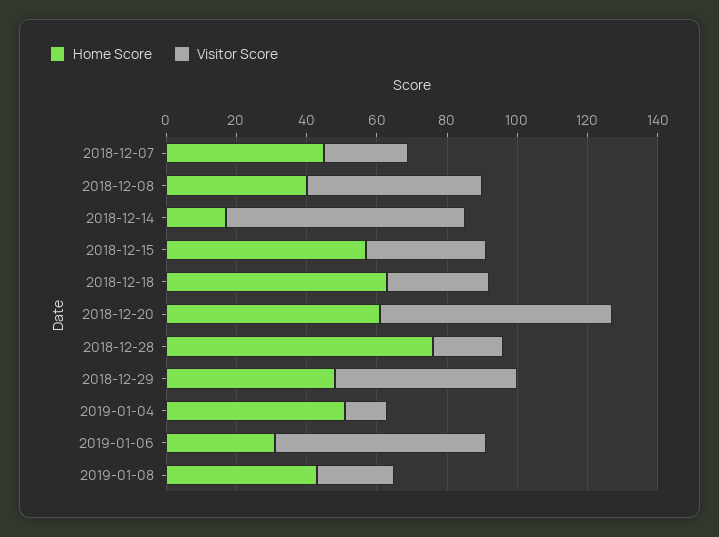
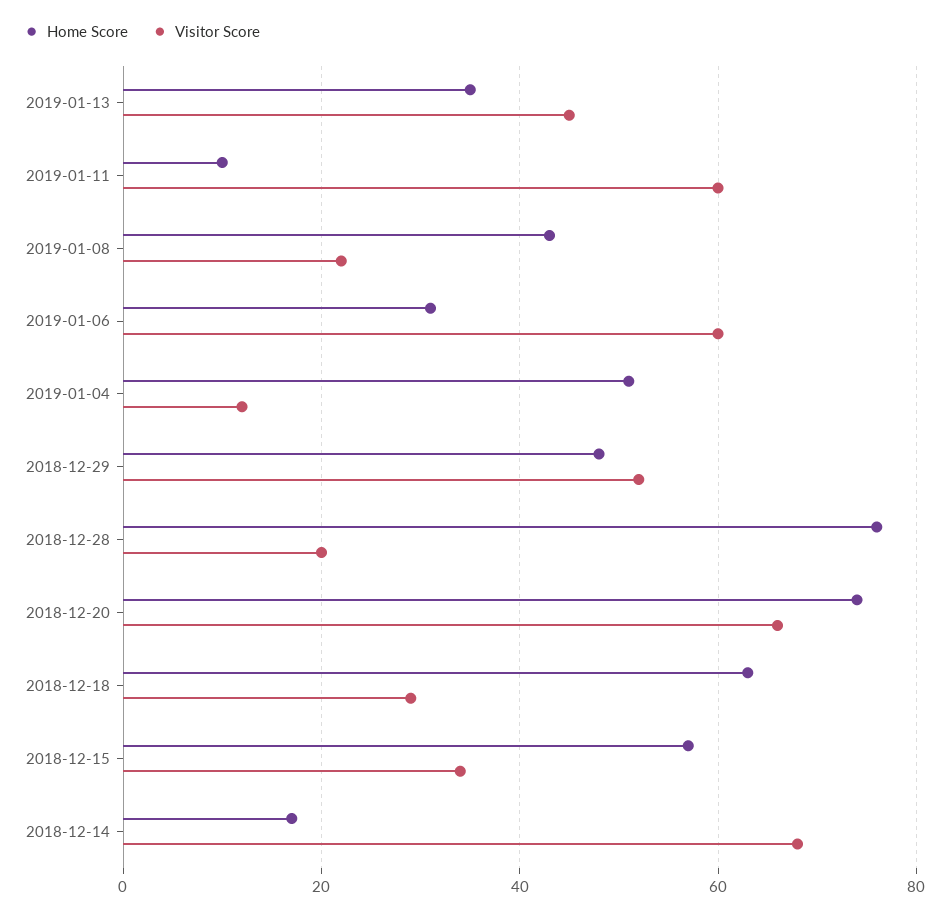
Home Score, 2018-12-07: 45 -> none
Visitor Score, 2018-12-07: 25 -> none
Home Score, 2018-12-08: 40 -> none
Visitor Score, 2018-12-08: 50 -> none
Home Score, 2018-12-20: 60 -> 75
Home Score, 2019-01-13: none -> 35
Visitor Score, 2019-01-13: none -> 45
Home Score, 2019-01-11: none -> 10
Visitor Score, 2019-01-11: none -> 60

